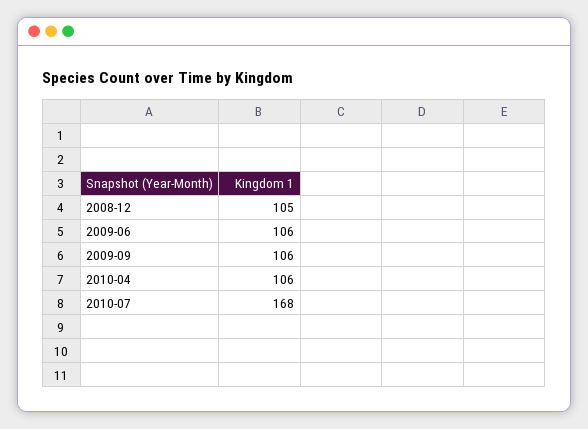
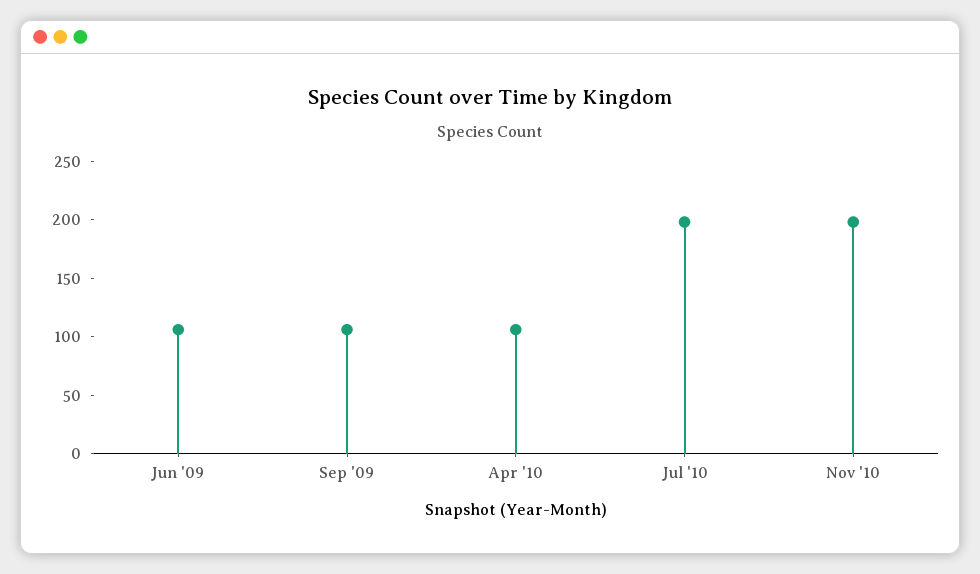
2008-12: 105 -> none
2010-07: 168 -> 200
Nov '10: none -> 200

